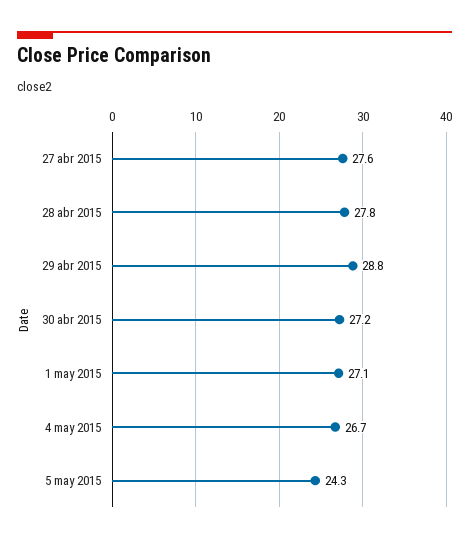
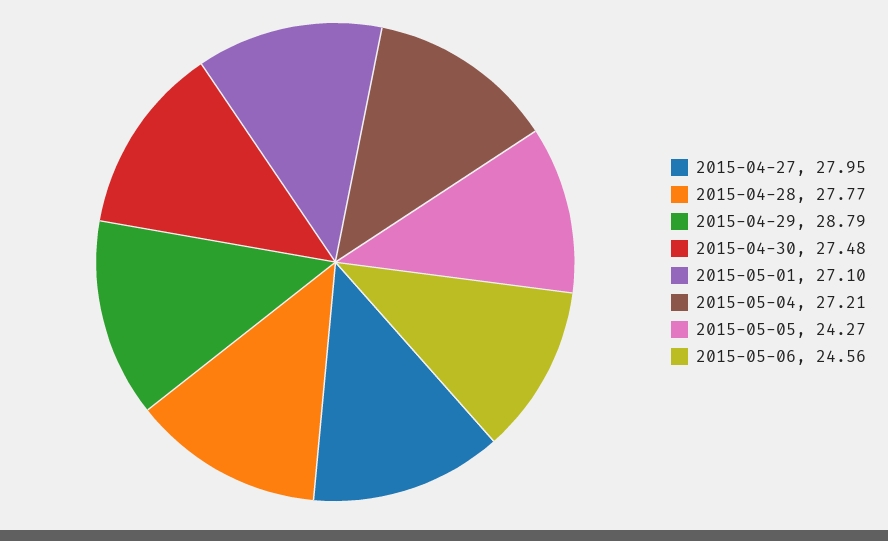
27 abr 2015: 27.6 -> 27.95
30 abr 2015: 27.2 -> 27.48
4 may 2015: 26.7 -> 27.21
2015-05-06: none -> 24.56

